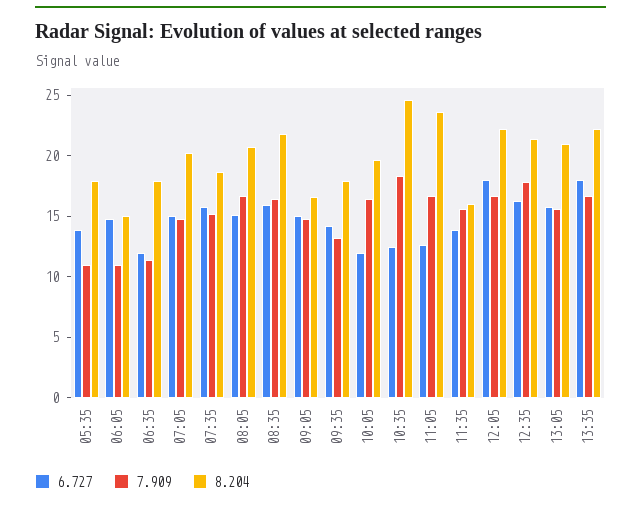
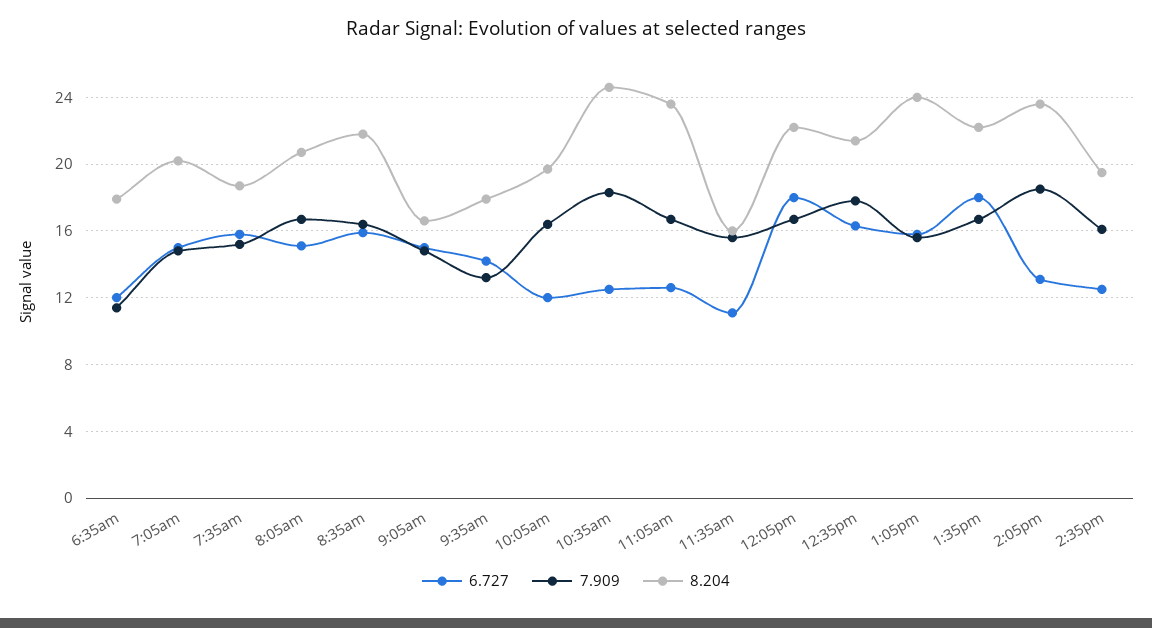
6.727, 05:35: 14 -> none
7.909, 05:35: 11 -> none
8.204, 05:35: 18 -> none
6.727, 06:05: 15 -> none
7.909, 06:05: 11 -> none
8.204, 06:05: 15 -> none
6.727, 11:35: 14 -> 11
8.204, 13:05: 21 -> 24
6.727, 2:05pm: none -> 13
7.909, 2:05pm: none -> 18.5
8.204, 2:05pm: none -> 23.5
6.727, 2:35pm: none -> 12.5
7.909, 2:35pm: none -> 16
8.204, 2:35pm: none -> 19.5

